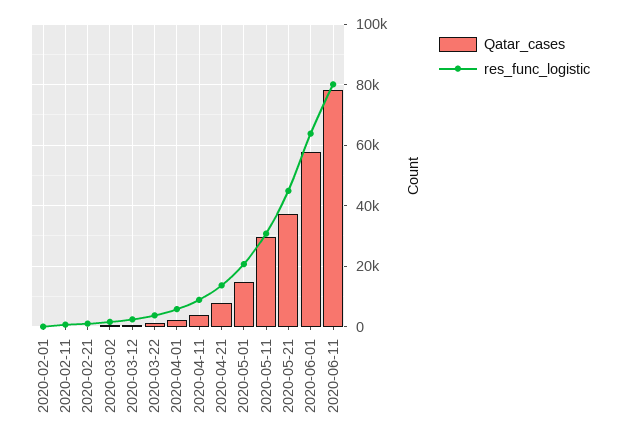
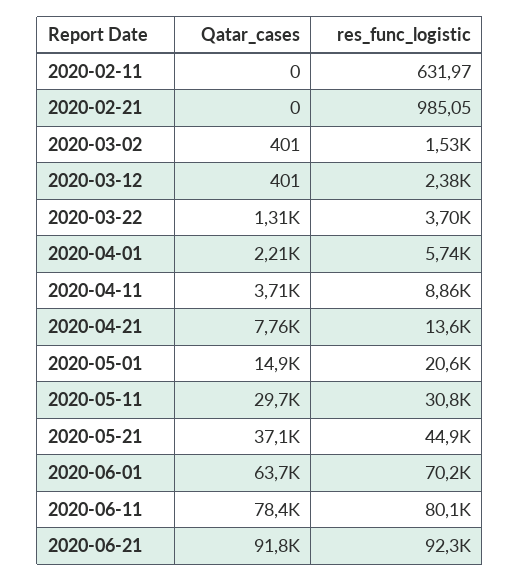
Qatar_cases, 2020-02-01: 0 -> none
res_func_logistic, 2020-02-01: 0 -> none
Qatar_cases, 2020-06-01: 58000 -> 63700
res_func_logistic, 2020-06-01: 64000 -> 70200
Qatar_cases, 2020-06-21: none -> 91800
res_func_logistic, 2020-06-21: none -> 92300

